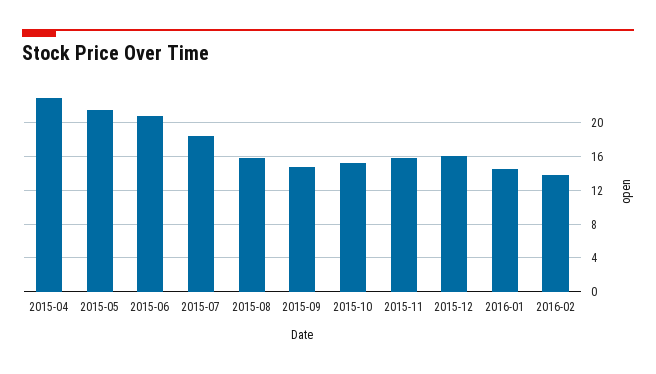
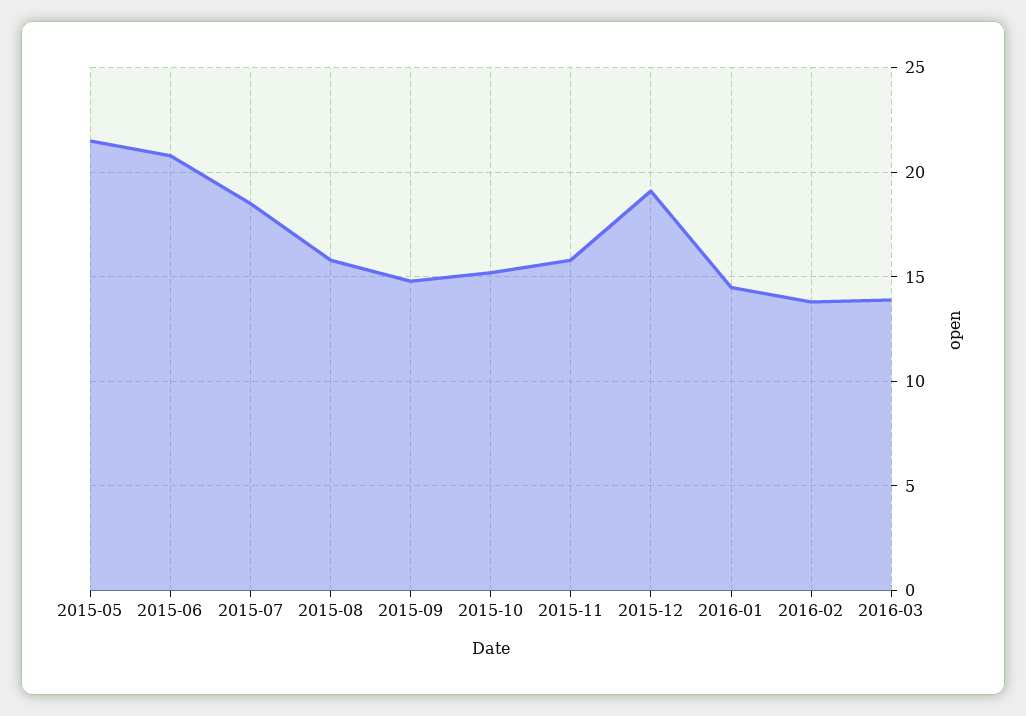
2015-04: 23 -> none
2015-12: 16 -> 19
2016-03: none -> 14

